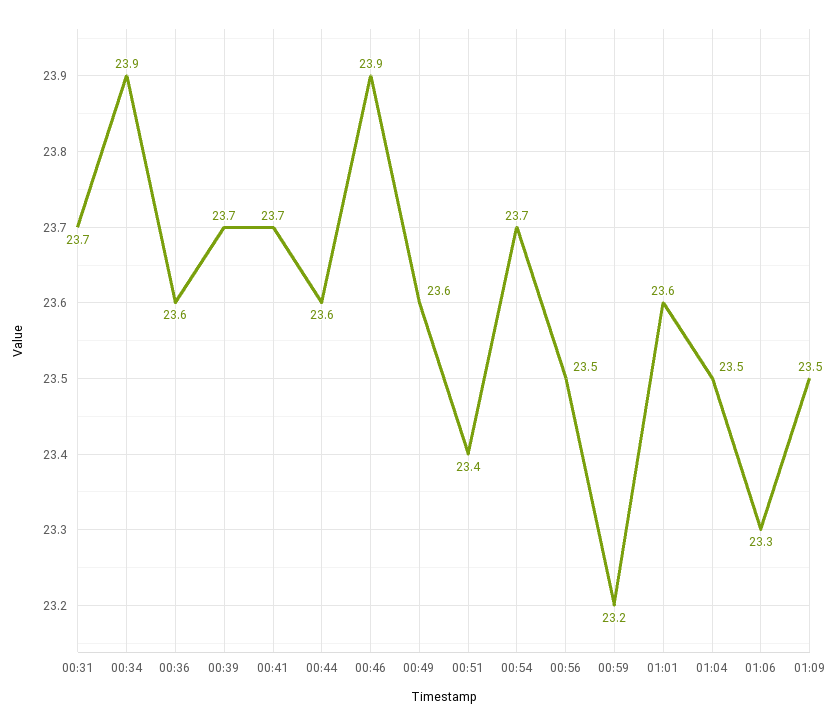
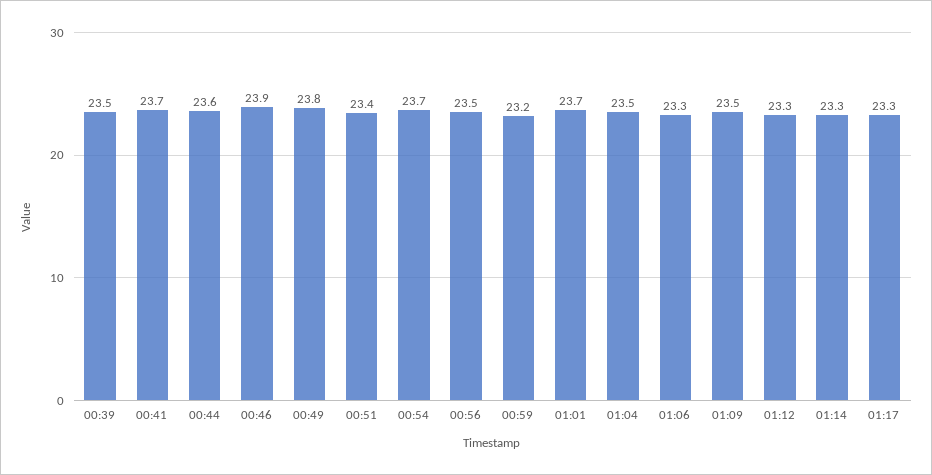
00:31: 23.7 -> none
00:34: 23.9 -> none
00:36: 23.6 -> none
00:39: 23.7 -> 23.5
00:49: 23.6 -> 23.8
01:01: 23.6 -> 23.7
01:12: none -> 23.3
01:14: none -> 23.3
01:17: none -> 23.3

